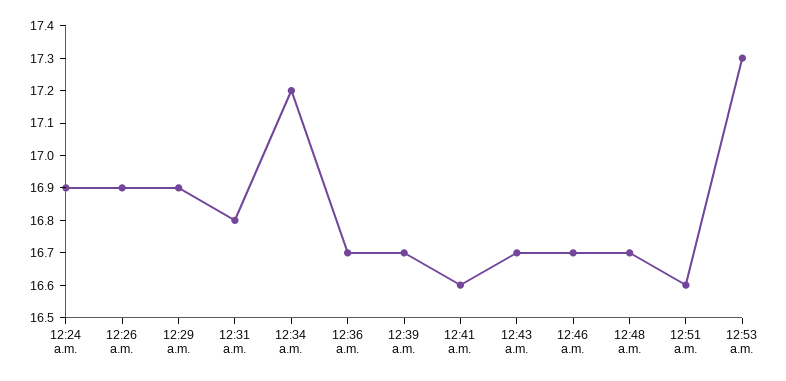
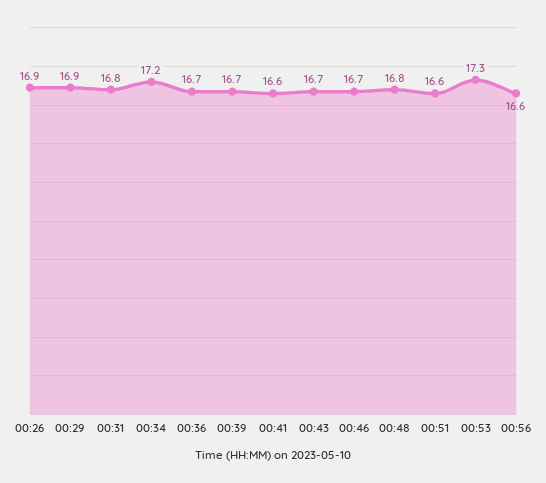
12:24 a.m.: 16.9 -> none
12:48 a.m.: 16.7 -> 16.8
00:56: none -> 16.6

